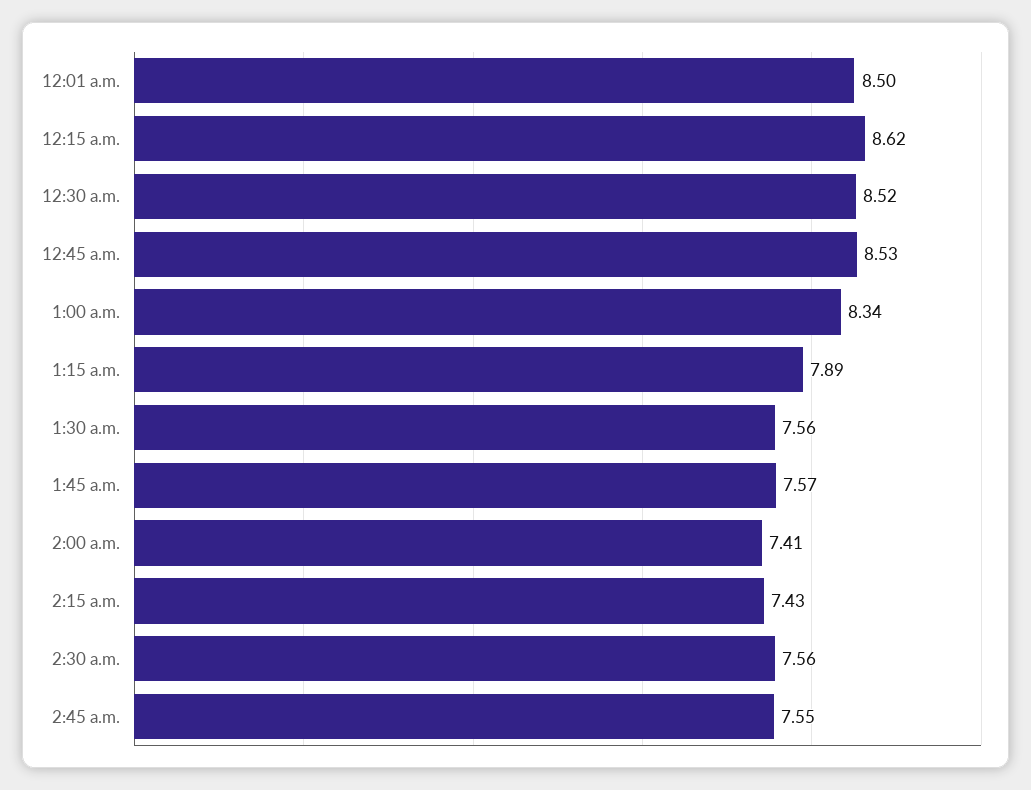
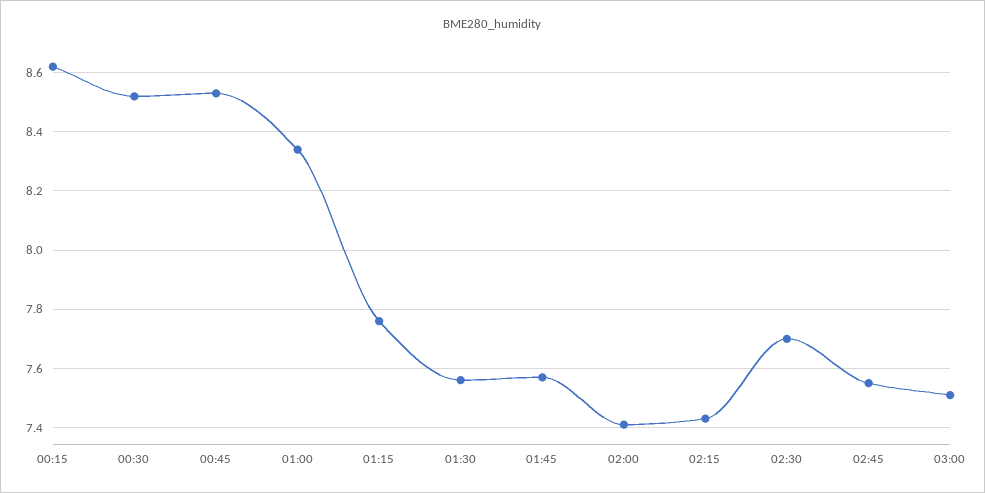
12:01 a.m.: 8.5 -> none
1:15 a.m.: 7.89 -> 7.75
2:30 a.m.: 7.56 -> 7.7
03:00: none -> 7.5

